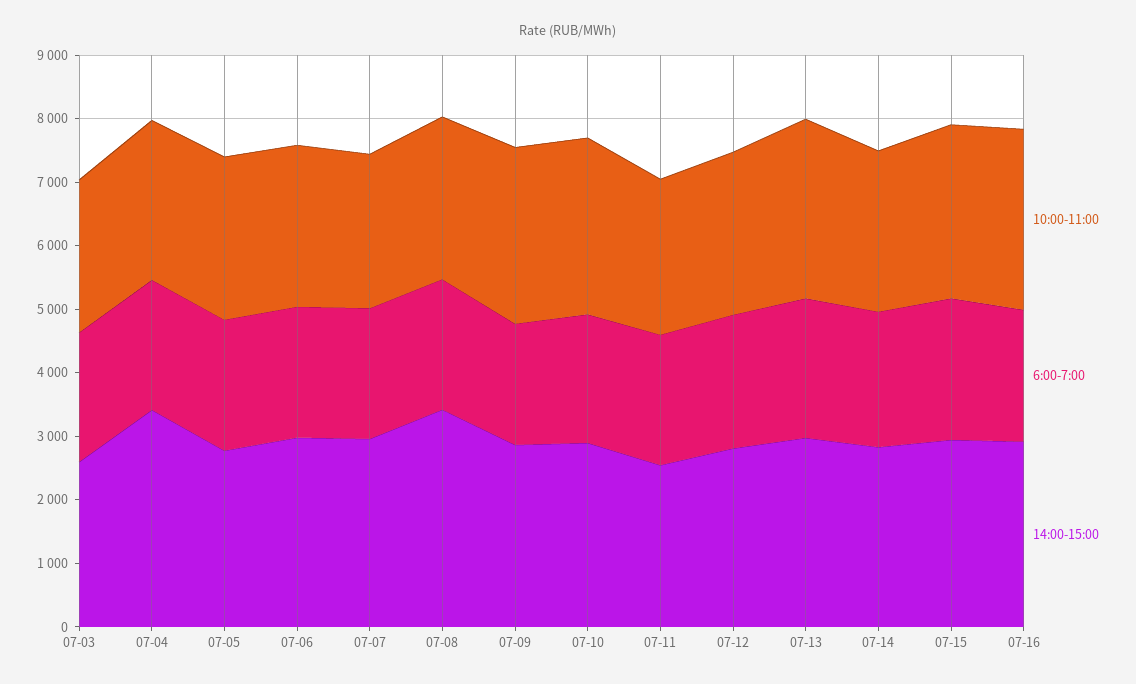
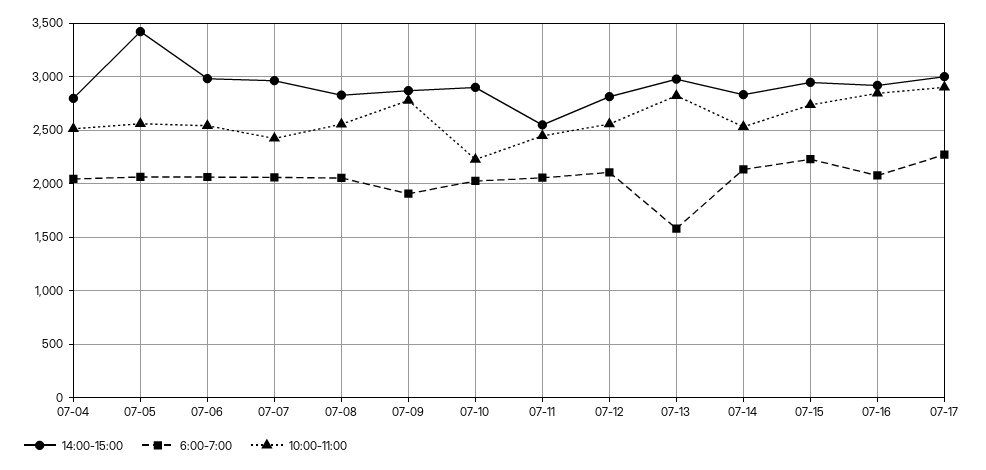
10:00-11:00, 07-03: 2400 -> none
6:00-7:00, 07-03: 2000 -> none
14:00-15:00, 07-03: 2600 -> none
14:00-15:00, 07-04: 3400 -> 2800
14:00-15:00, 07-05: 2800 -> 3400
14:00-15:00, 07-08: 3400 -> 2800
10:00-11:00, 07-10: 2800 -> 2200
6:00-7:00, 07-13: 2200 -> 1600
14:00-15:00, 07-17: none -> 3000
6:00-7:00, 07-17: none -> 2300
10:00-11:00, 07-17: none -> 2900

